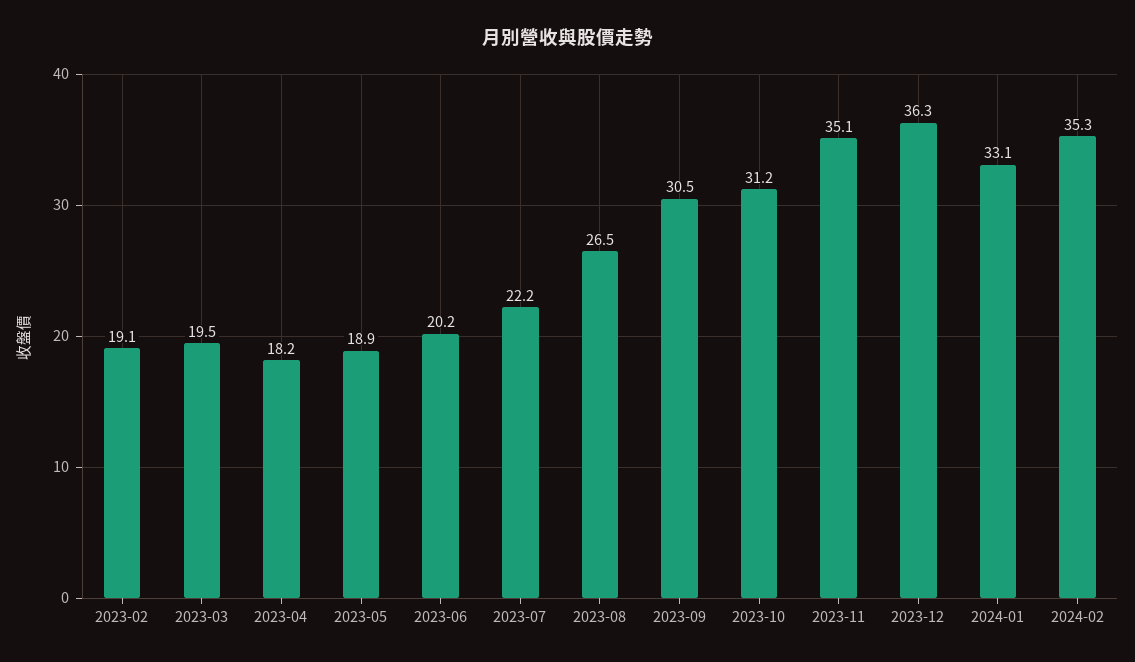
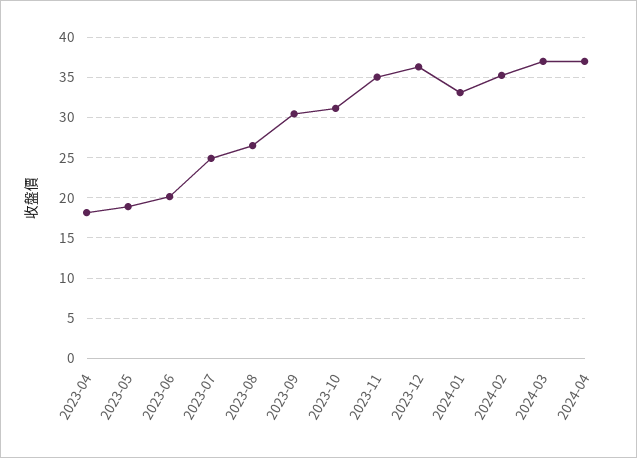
2023-02: 19.1 -> none
2023-03: 19.5 -> none
2023-07: 22.2 -> 25
2024-03: none -> 37
2024-04: none -> 37

